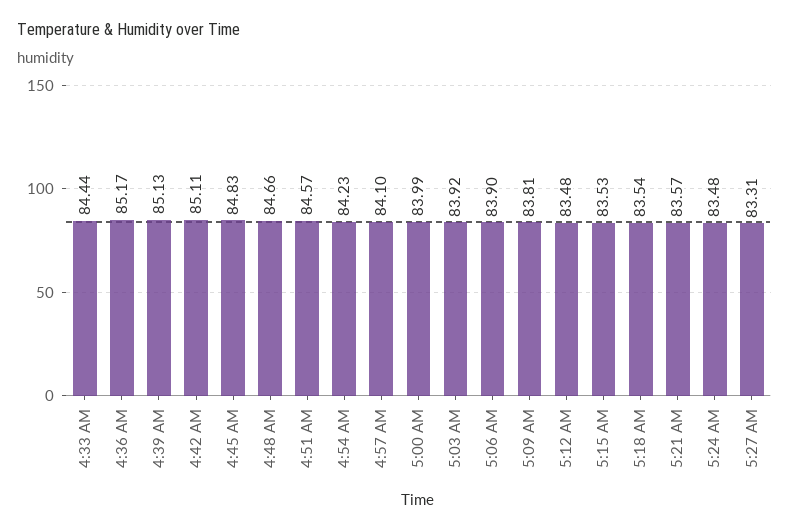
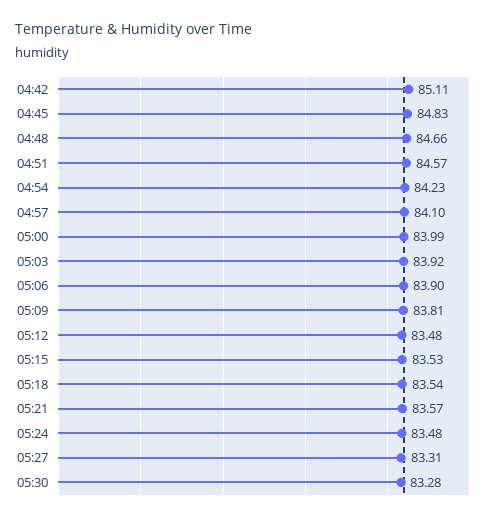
4:33 AM: 84.44 -> none
4:36 AM: 85.17 -> none
4:39 AM: 85.13 -> none
05:30: none -> 83.28

